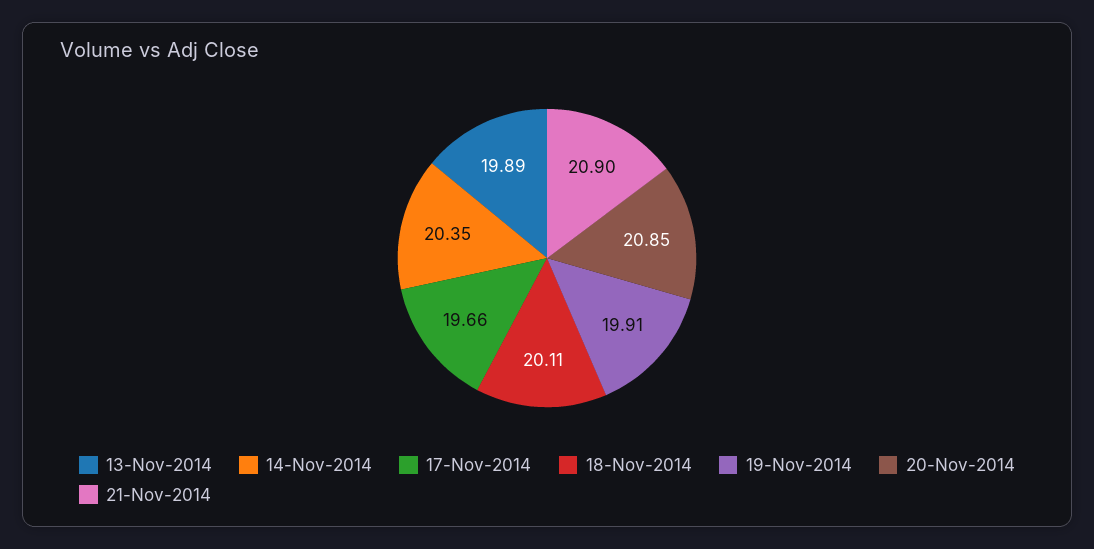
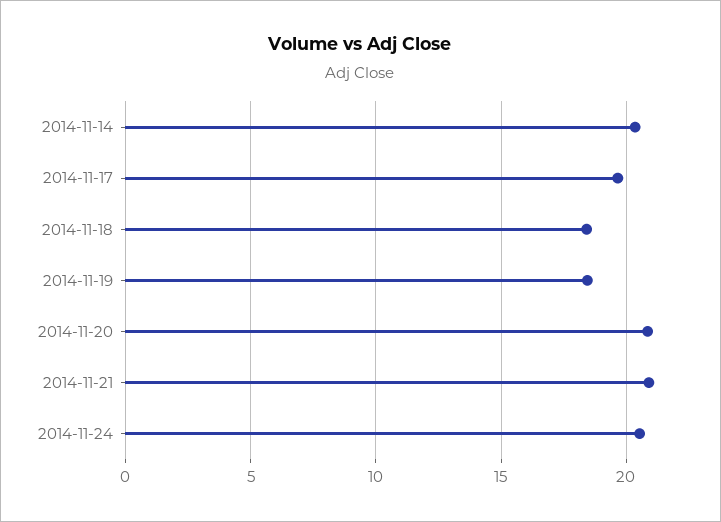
13-Nov-2014: 19.89 -> none
18-Nov-2014: 20.11 -> 18.5
19-Nov-2014: 19.91 -> 18.5
2014-11-24: none -> 20.5

